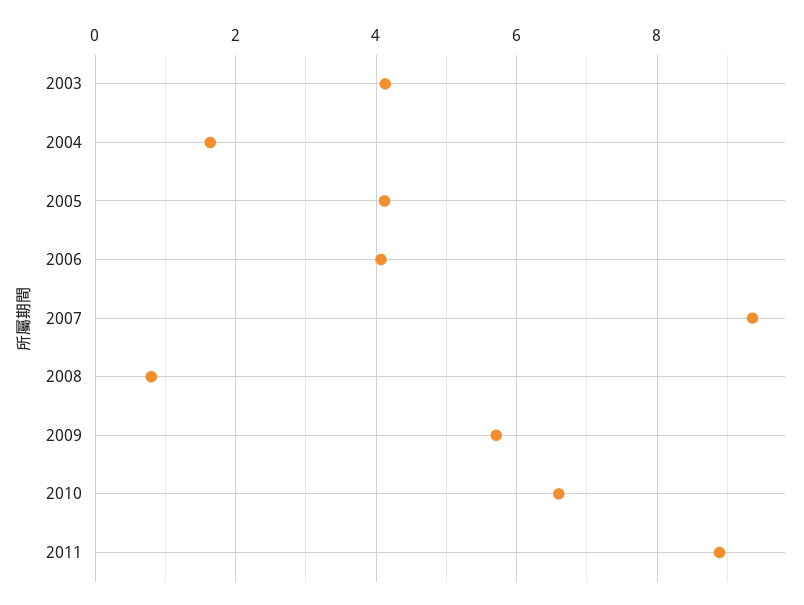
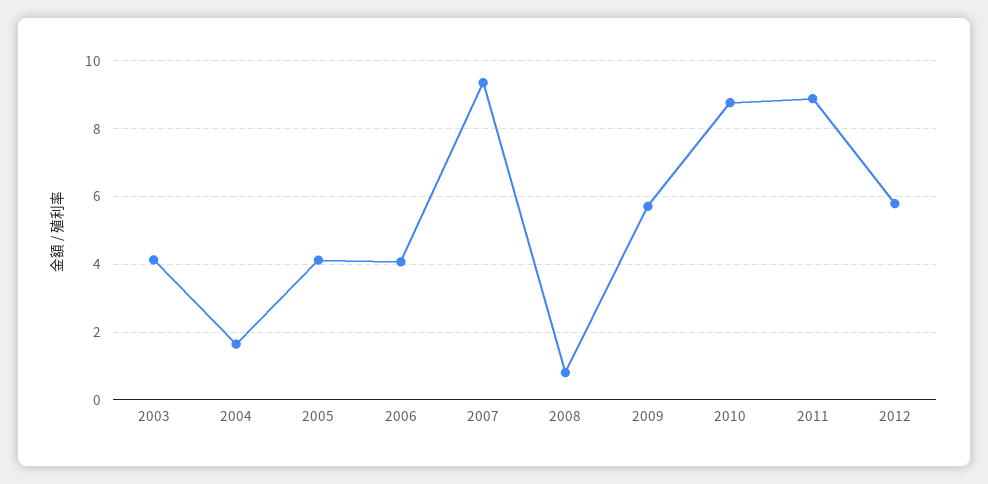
2010: 6.6 -> 8.8
2012: none -> 5.8

